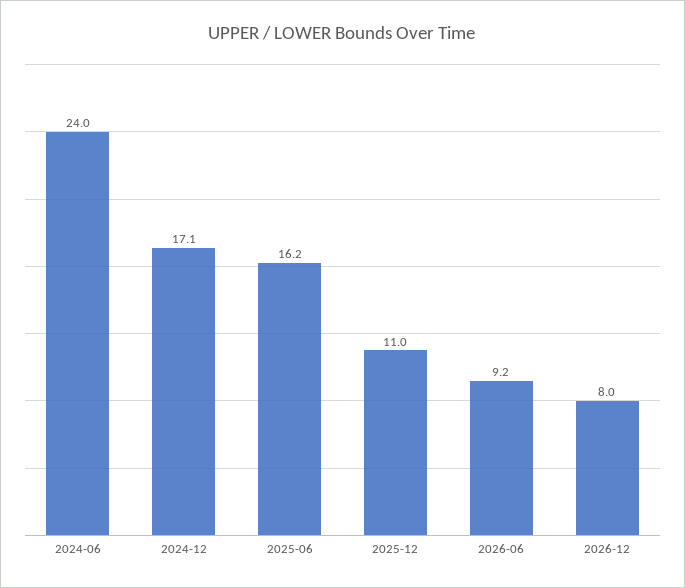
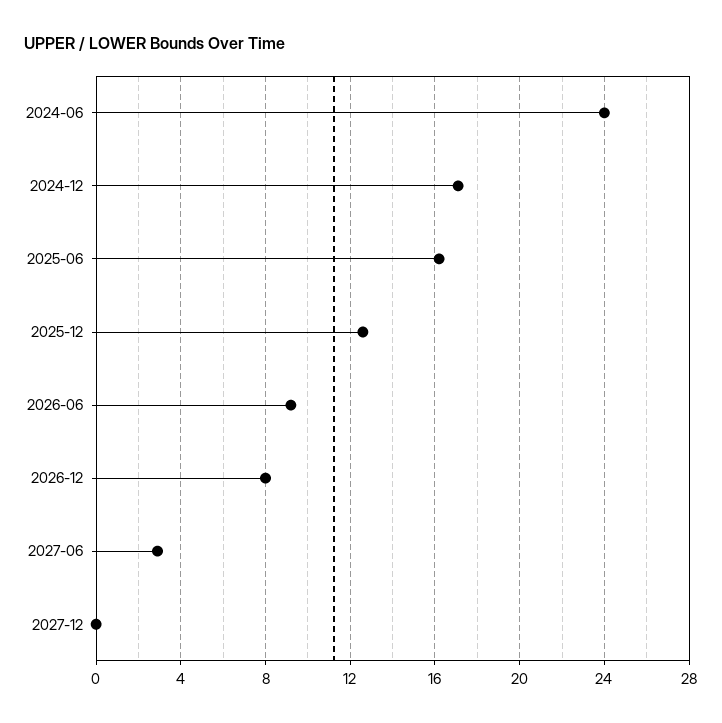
2025-12: 11 -> 12.5
2027-06: none -> 3
2027-12: none -> 0

